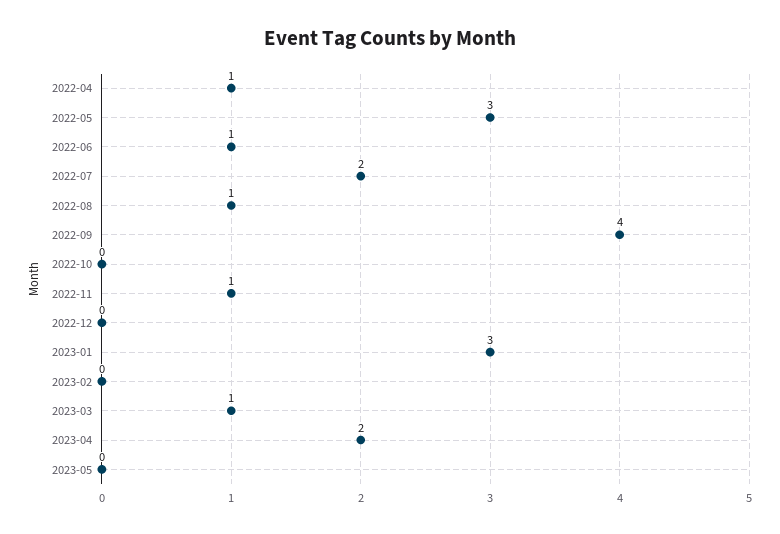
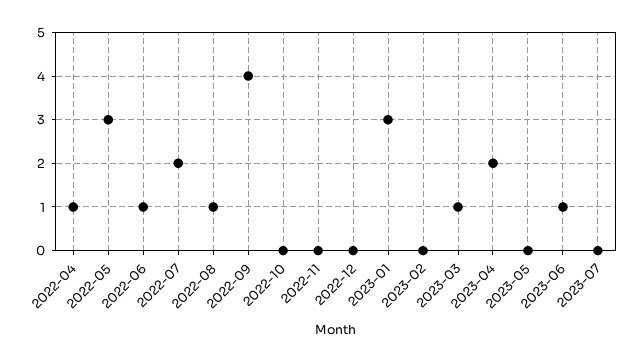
2022-11: 1 -> 0
2023-06: none -> 1
2023-07: none -> 0

